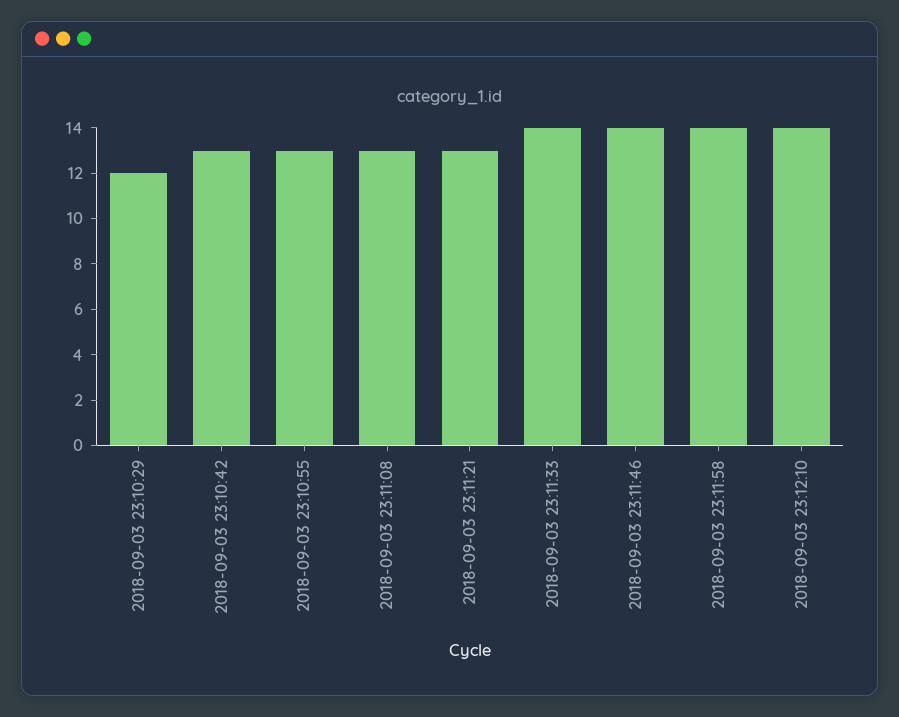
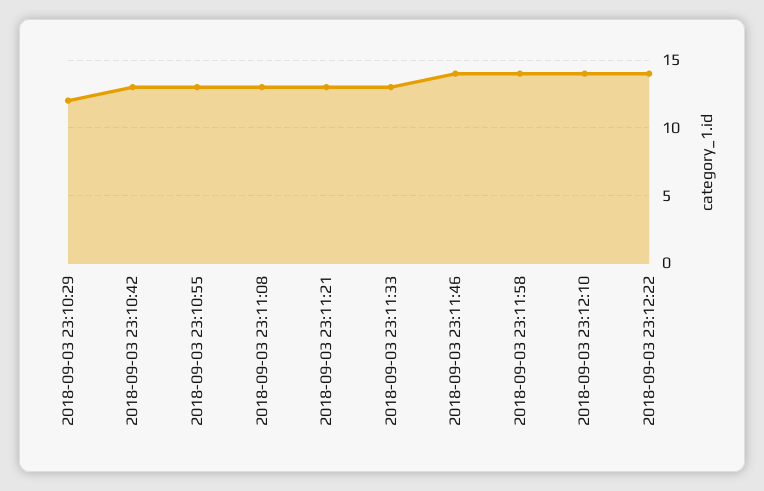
2018-09-03 23:11:33: 14 -> 13
2018-09-03 23:12:22: none -> 14

